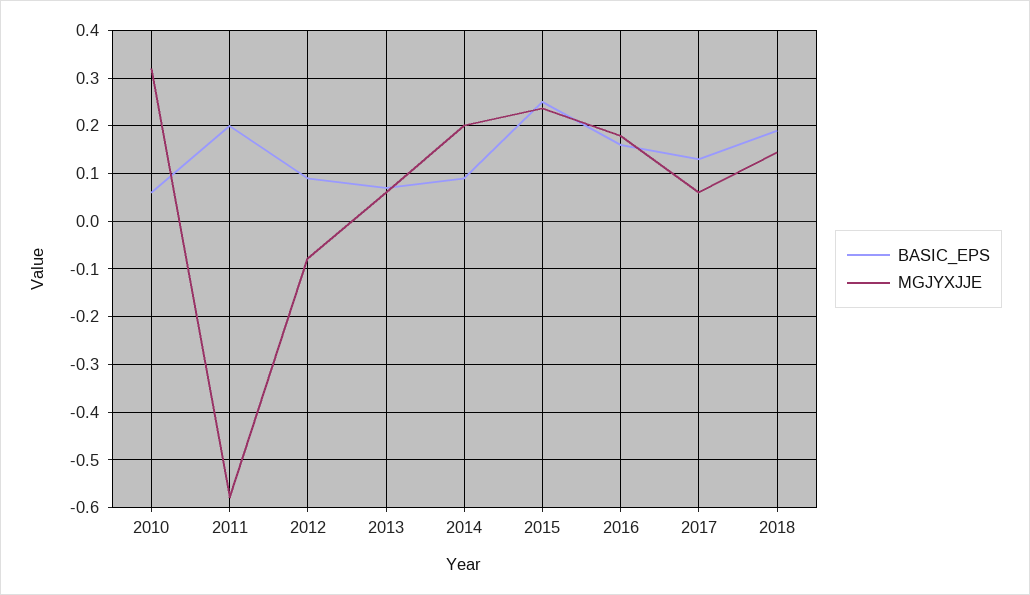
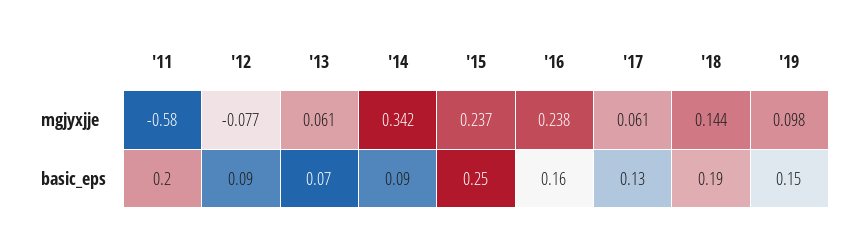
BASIC_EPS, 2010: 0.06 -> none
MGJYXJJE, 2010: 0.32 -> none
MGJYXJJE, 2014: 0.2 -> 0.342
MGJYXJJE, 2016: 0.18 -> 0.238
MGJYXJJE, '19: none -> 0.098
BASIC_EPS, '19: none -> 0.15

